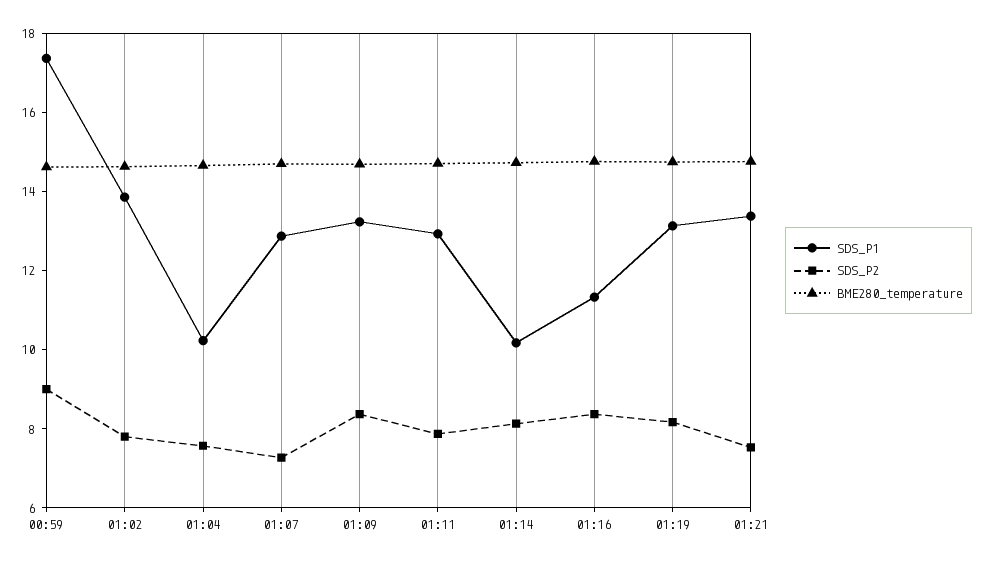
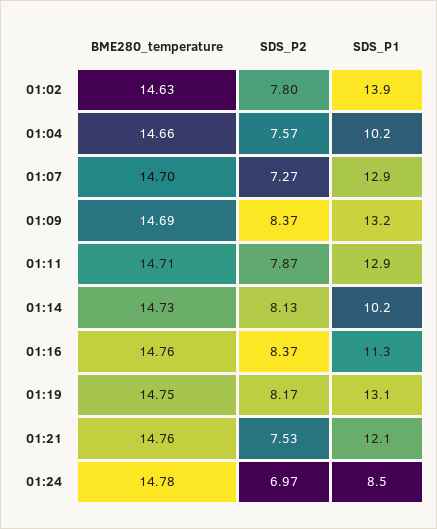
SDS_P1, 00:59: 17.5 -> none
SDS_P2, 00:59: 9 -> none
BME280_temperature, 00:59: 14.5 -> none
SDS_P1, 01:21: 13.5 -> 12.1
BME280_temperature, 01:24: none -> 14.78
SDS_P2, 01:24: none -> 6.97
SDS_P1, 01:24: none -> 8.5

